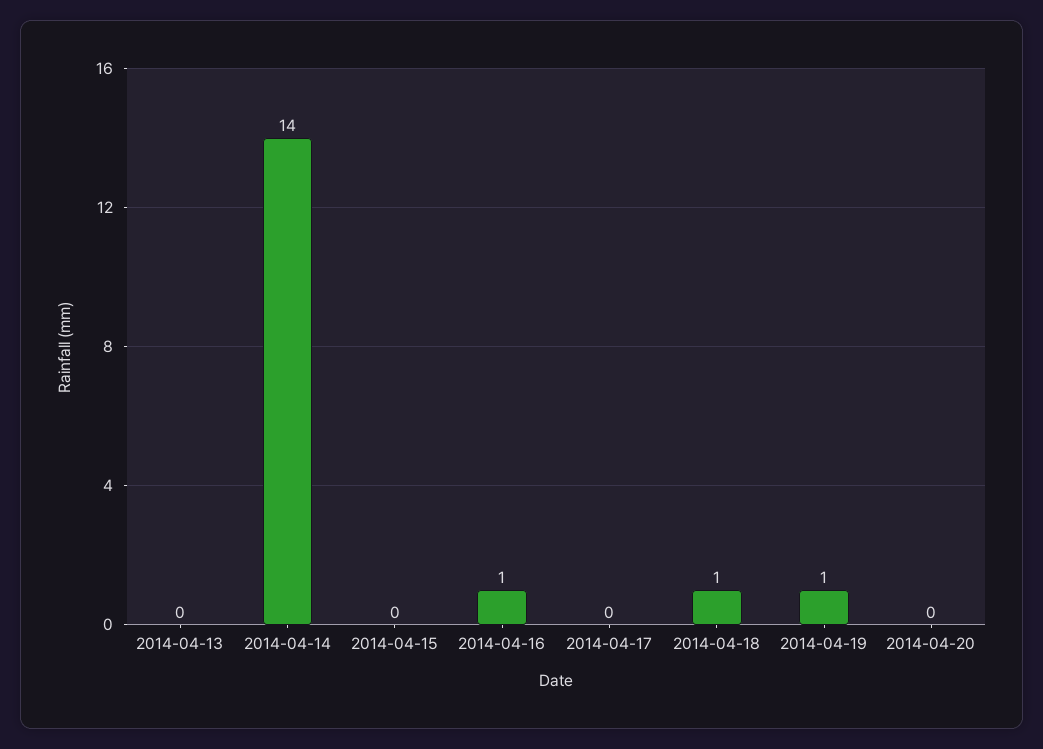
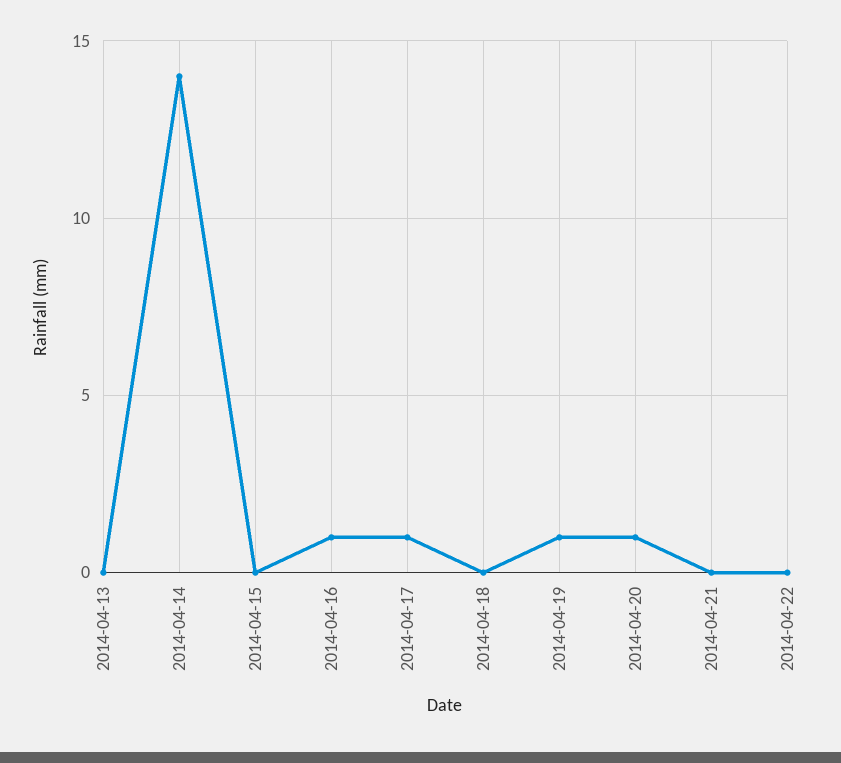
2014-04-17: 0 -> 1
2014-04-18: 1 -> 0
2014-04-20: 0 -> 1
2014-04-21: none -> 0
2014-04-22: none -> 0

